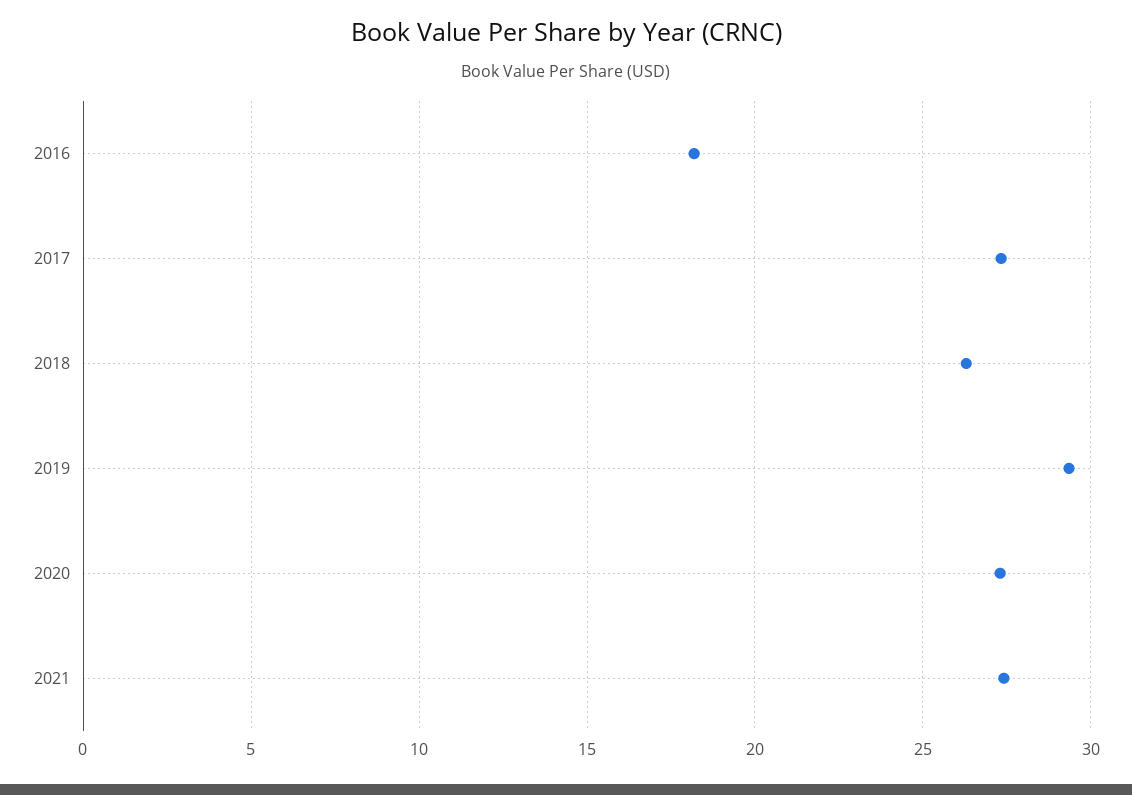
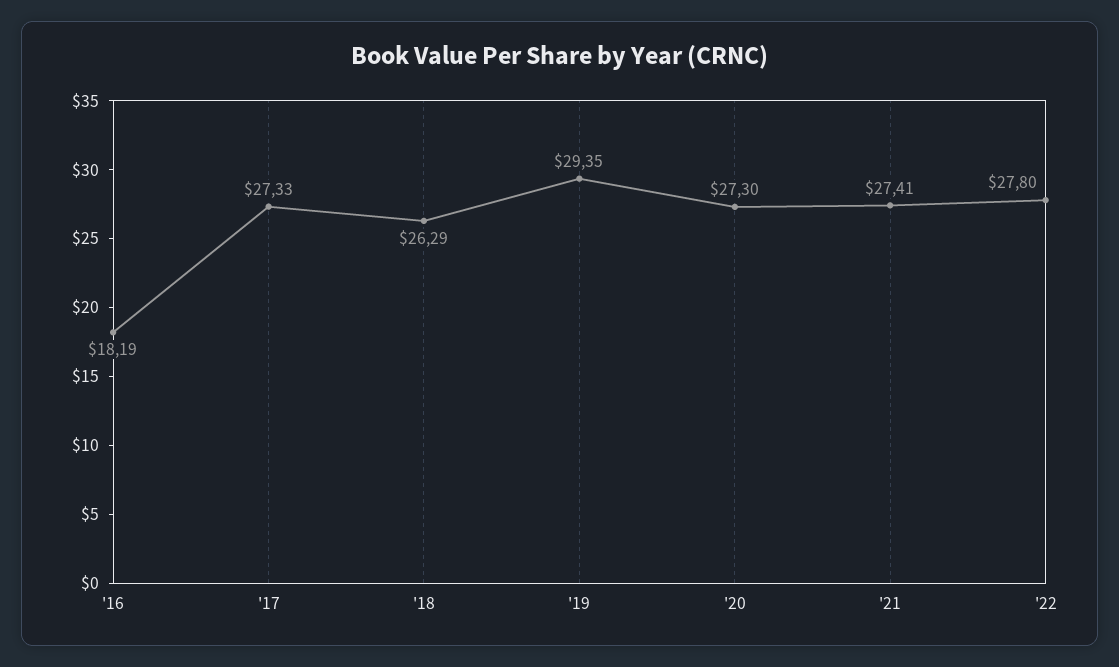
'22: none -> 27.8

